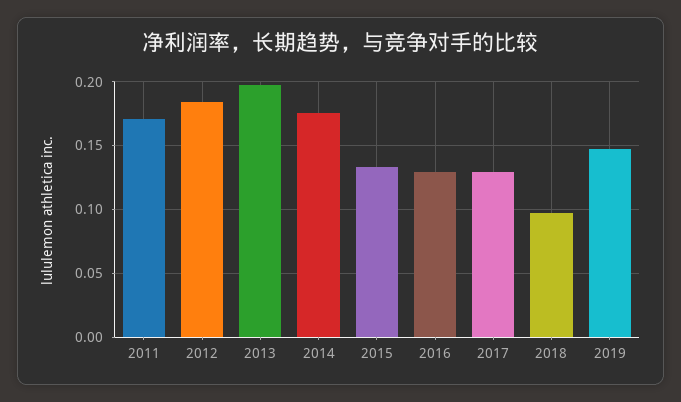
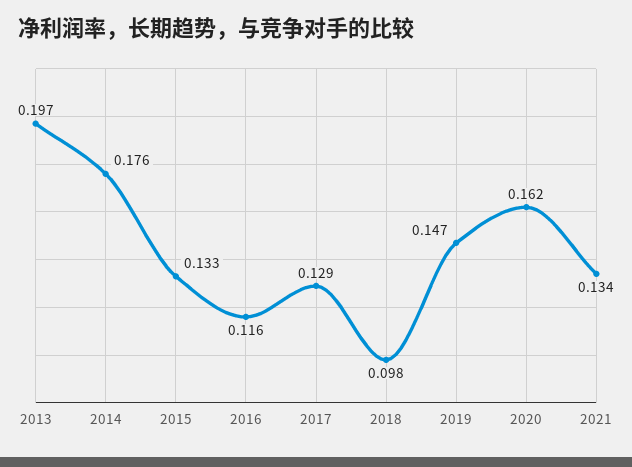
2011: 0.17 -> none
2012: 0.185 -> none
2016: 0.13 -> 0.116
2020: none -> 0.162
2021: none -> 0.134

